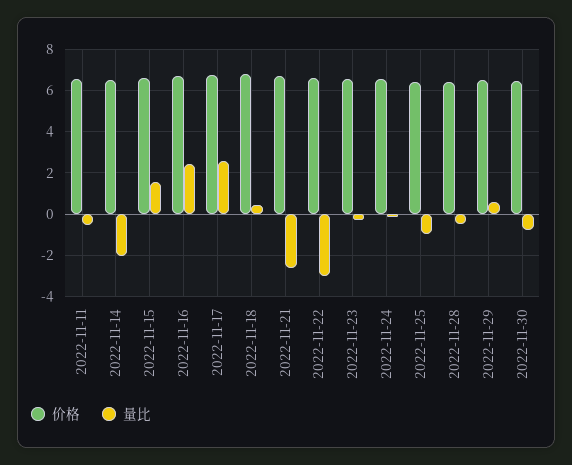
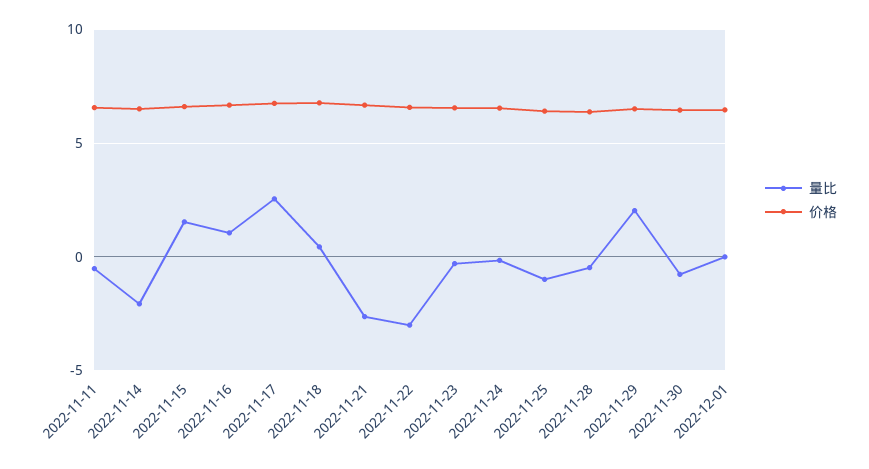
量比, 2022-11-16: 2.5 -> 1
量比, 2022-11-29: 0.5 -> 2
量比, 2022-12-01: none -> 0
价格, 2022-12-01: none -> 6.5

